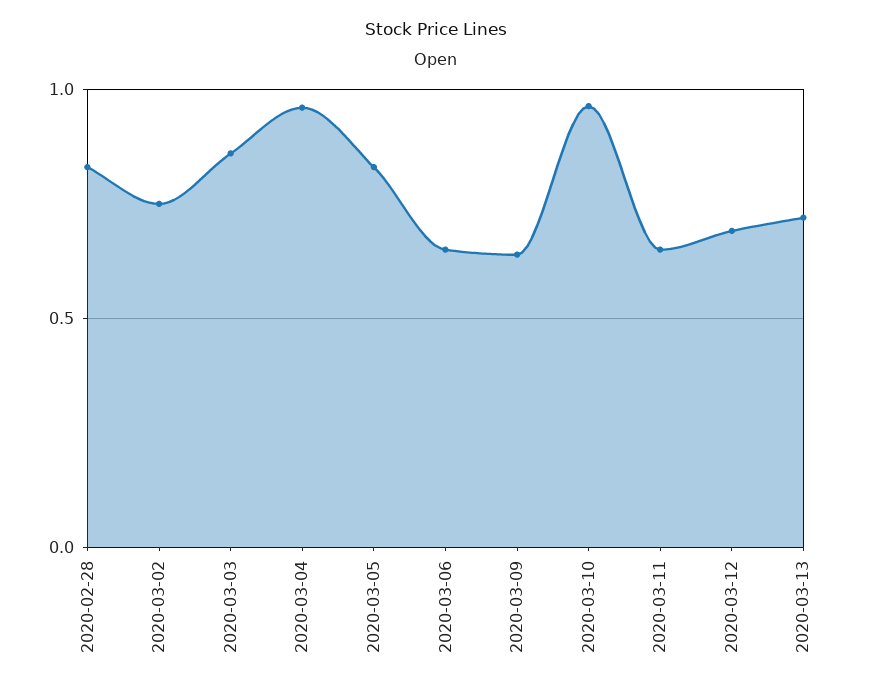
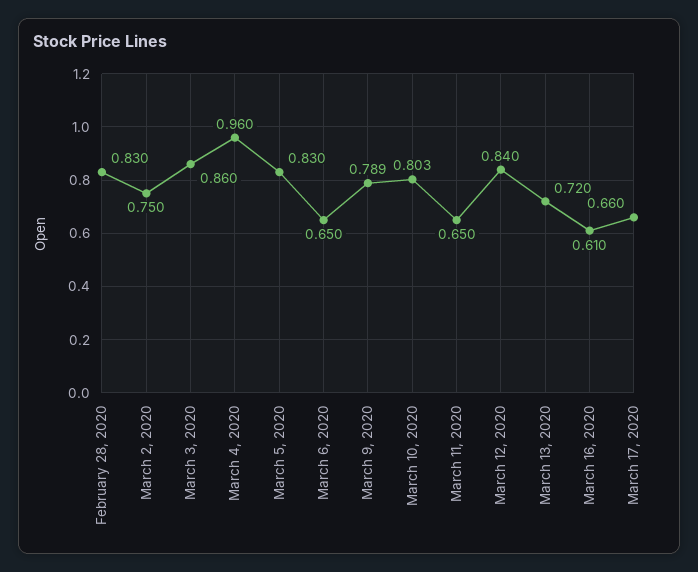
2020-03-09: 0.65 -> 0.789
2020-03-10: 0.95 -> 0.803
2020-03-12: 0.7 -> 0.84
March 16, 2020: none -> 0.61
March 17, 2020: none -> 0.66

